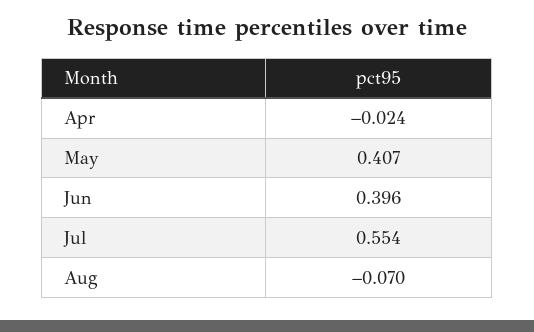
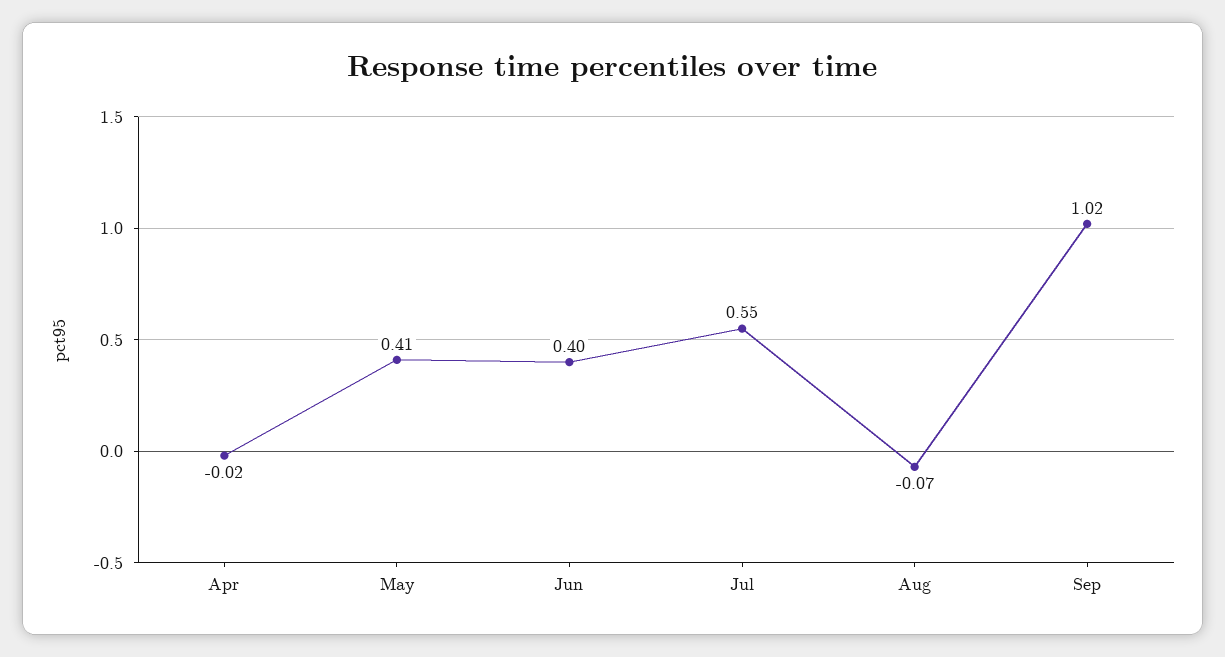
Sep: none -> 1.02

